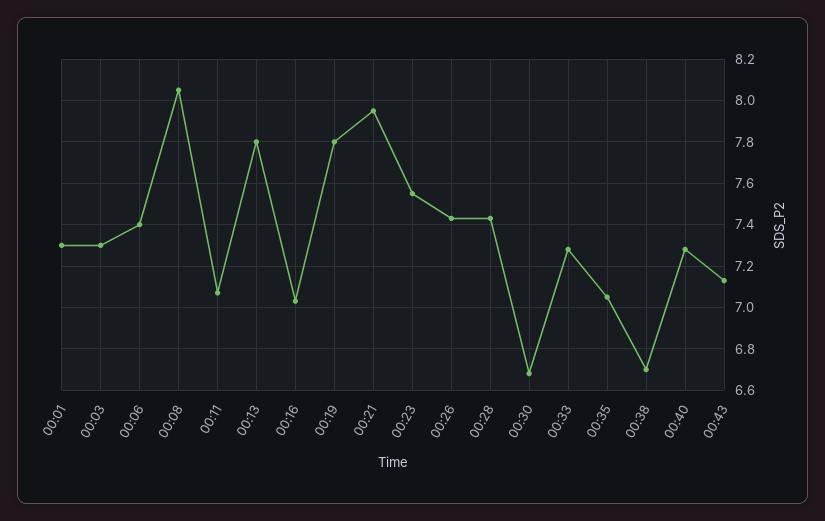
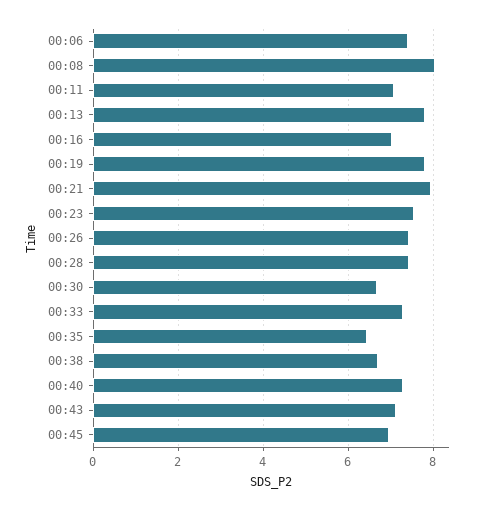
00:01: 7.3 -> none
00:03: 7.3 -> none
00:35: 7.05 -> 6.4
00:45: none -> 7

